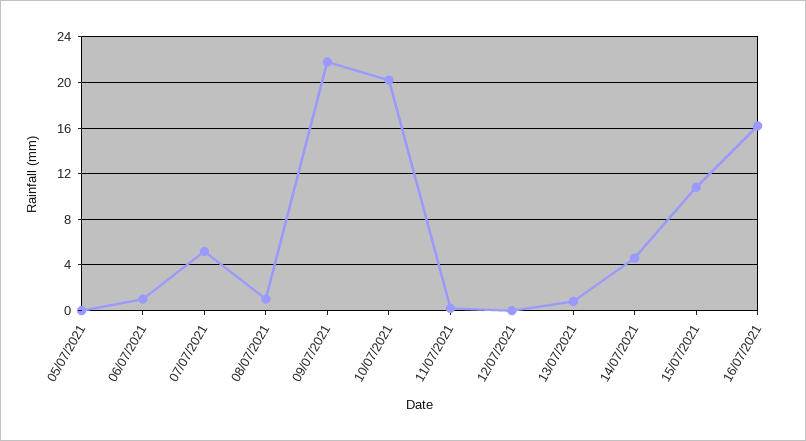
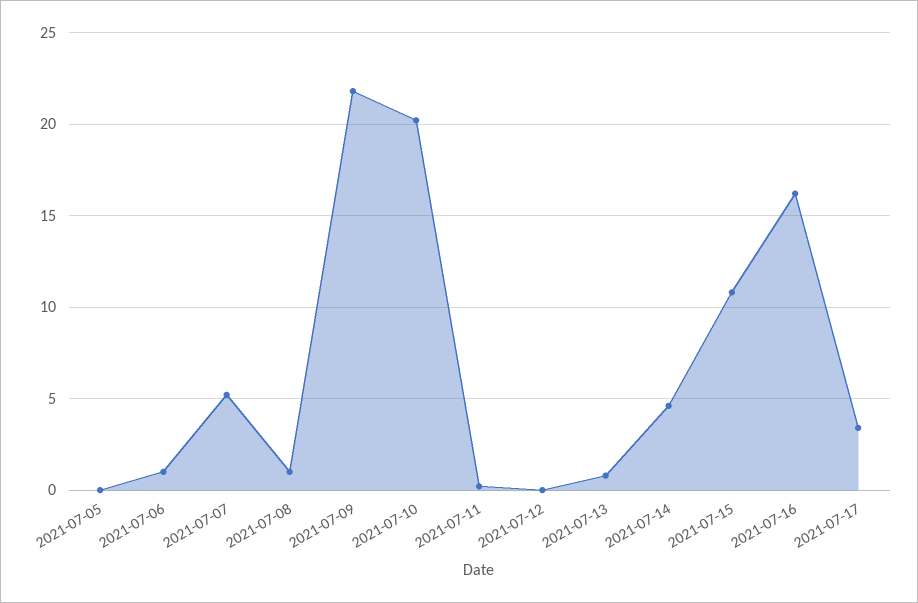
2021-07-17: none -> 3.5

